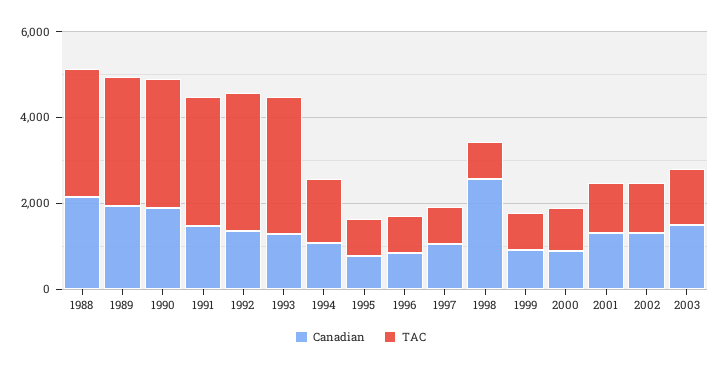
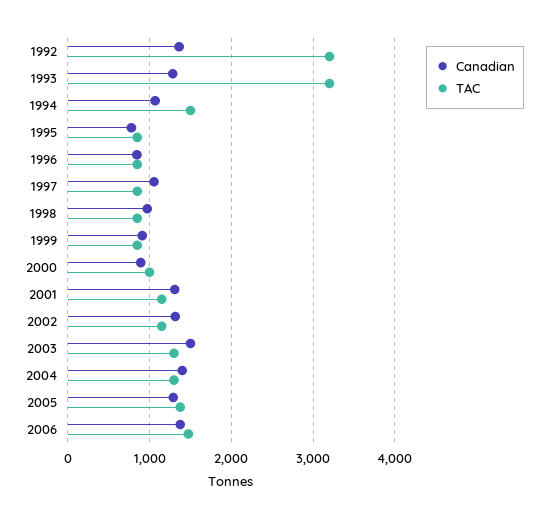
Canadian, 1988: 2000 -> none
TAC, 1988: 3000 -> none
Canadian, 1989: 2000 -> none
TAC, 1989: 3000 -> none
Canadian, 1990: 2000 -> none
TAC, 1990: 3000 -> none
Canadian, 1991: 1500 -> none
TAC, 1991: 3000 -> none
Canadian, 1998: 2500 -> 1000
Canadian, 2004: none -> 1400
TAC, 2004: none -> 1300
Canadian, 2005: none -> 1300
TAC, 2005: none -> 1400
Canadian, 2006: none -> 1400
TAC, 2006: none -> 1500

